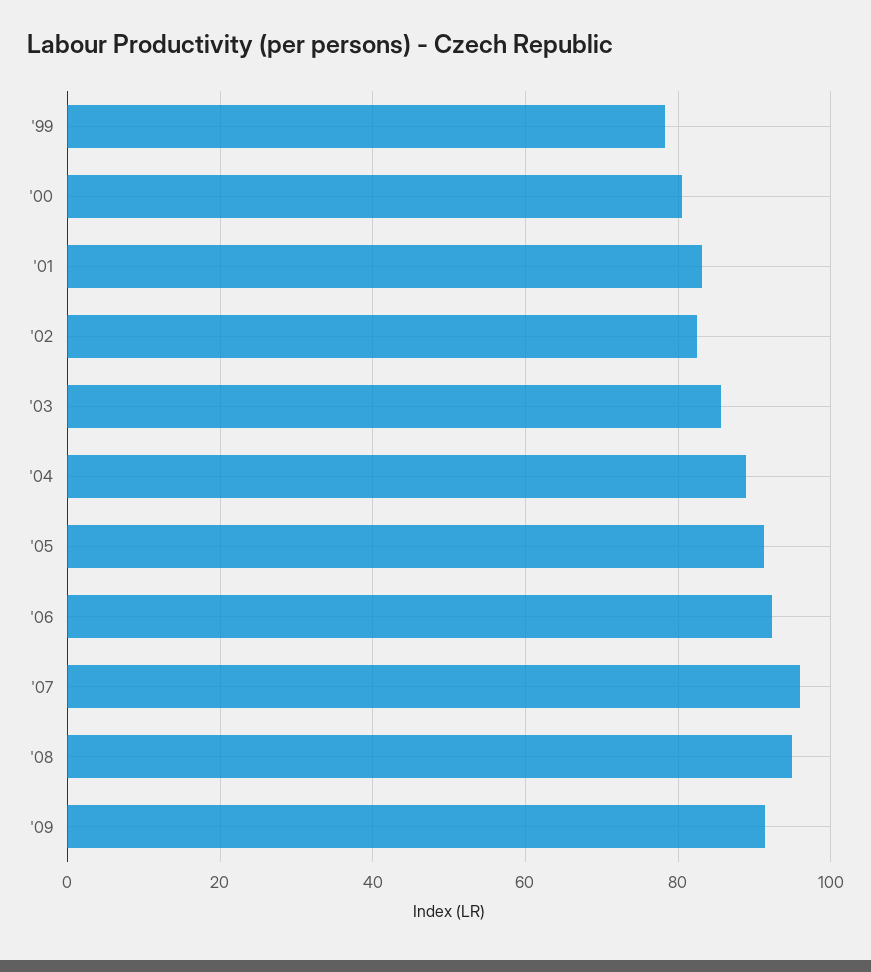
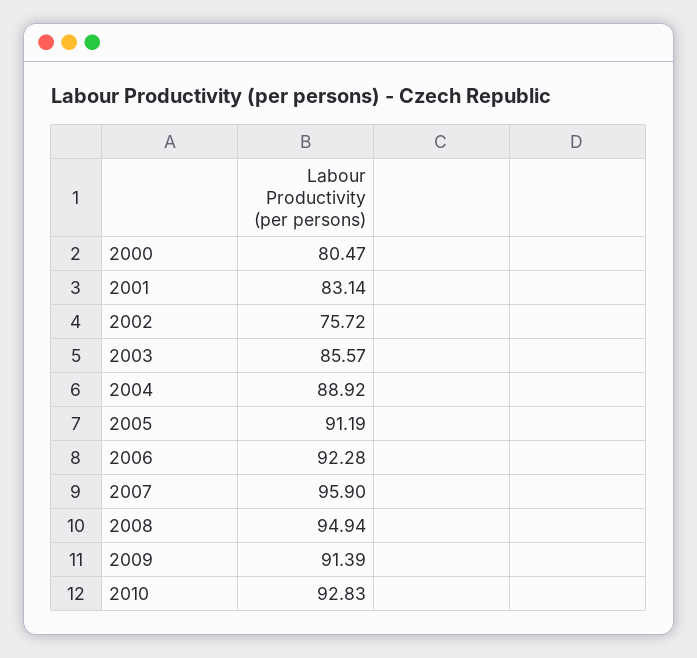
'99: 78 -> none
'02: 82 -> 75.72
2010: none -> 92.83

